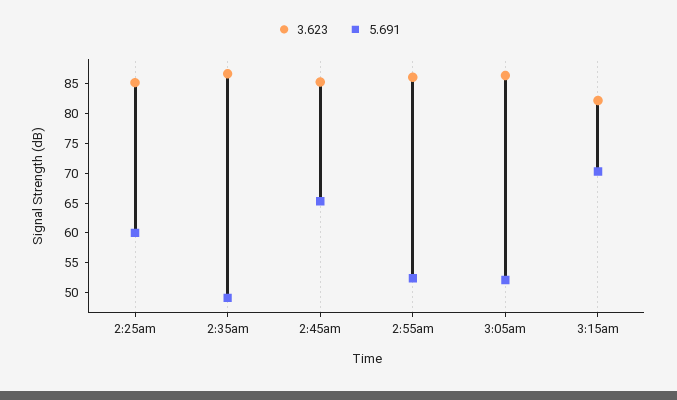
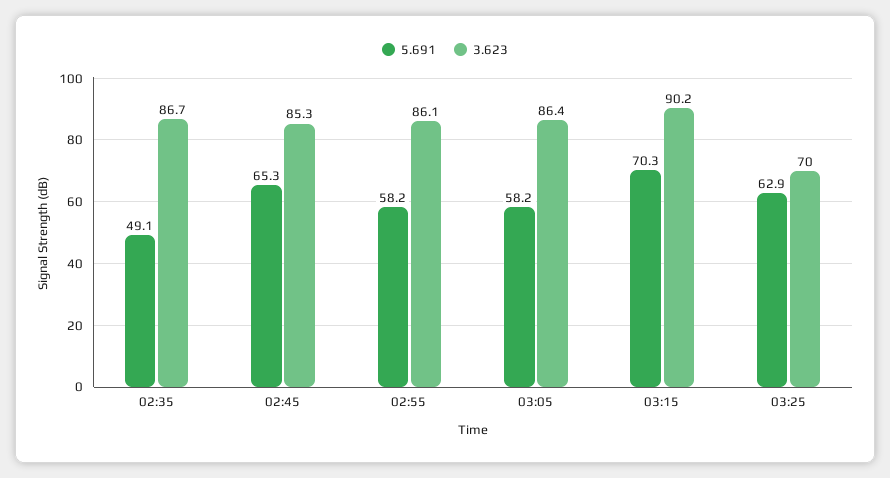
3.623, 2:25am: 85 -> none
5.691, 2:25am: 60 -> none
5.691, 2:55am: 52.5 -> 58.2
5.691, 3:05am: 52.5 -> 58.2
3.623, 3:15am: 82.5 -> 90.2
5.691, 03:25: none -> 62.9
3.623, 03:25: none -> 70

